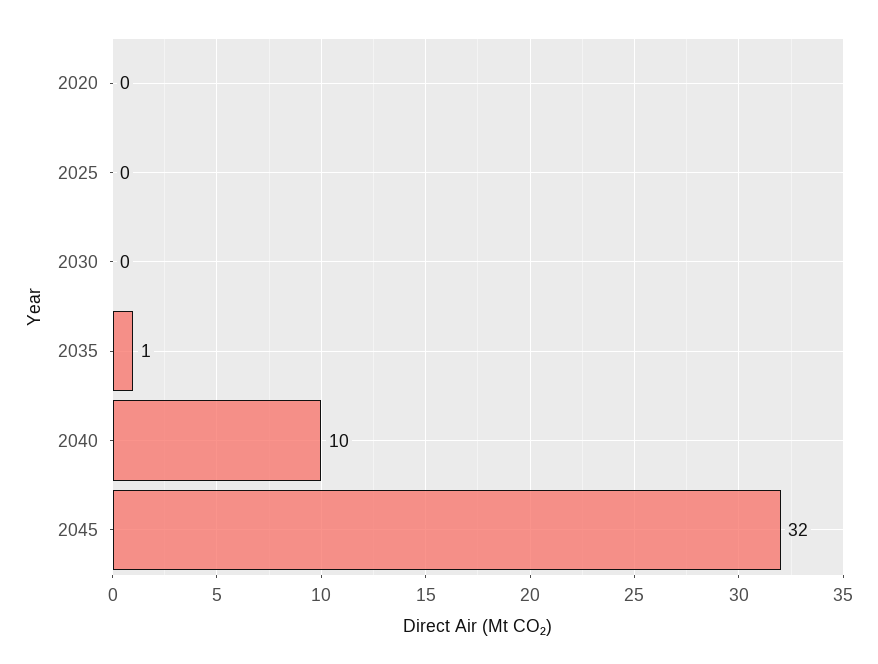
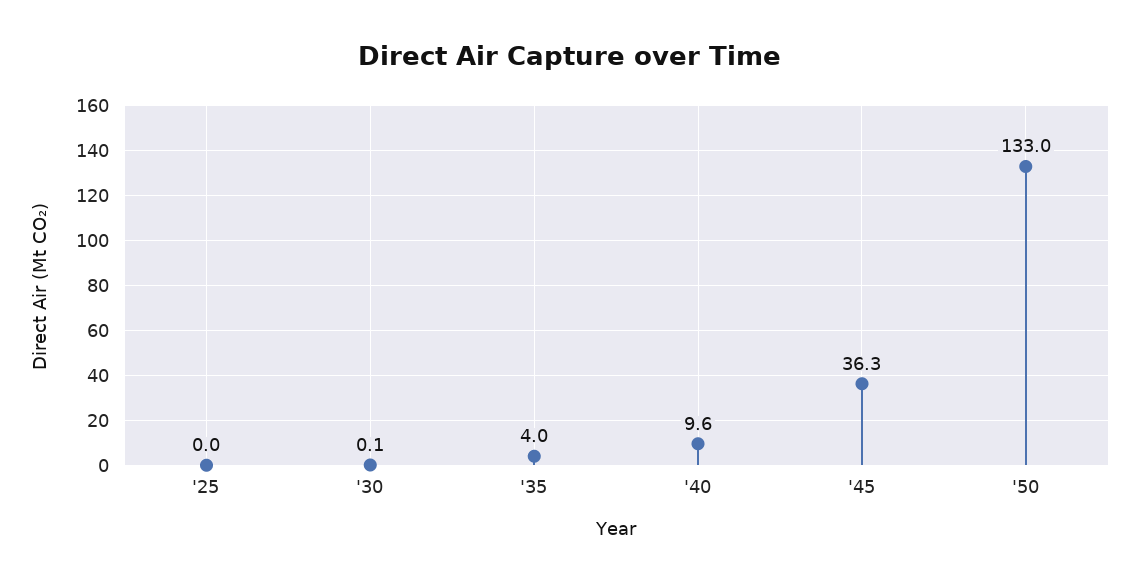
2020: 0 -> none
2035: 1 -> 4
2045: 32 -> 36.3
'50: none -> 133

